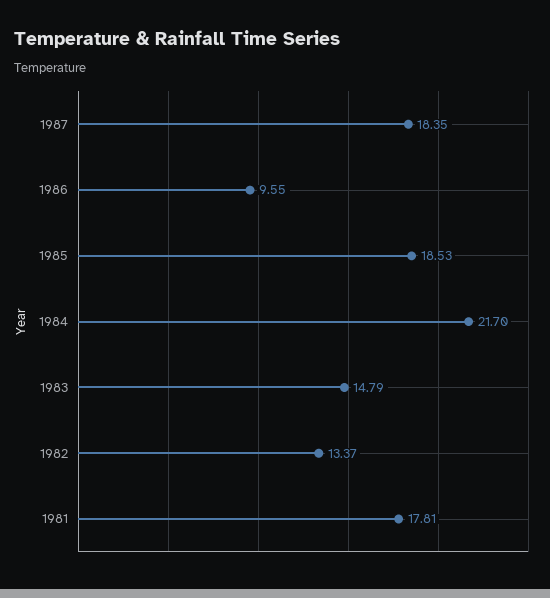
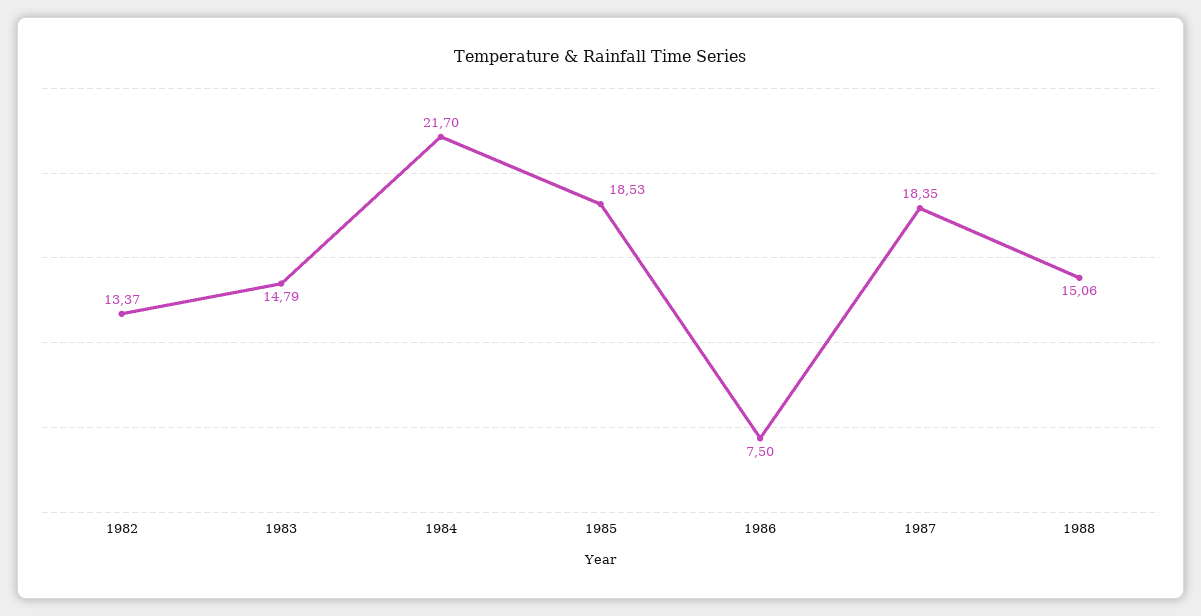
1986: 9.55 -> 7.5
1981: 17.81 -> none
1988: none -> 15.06

